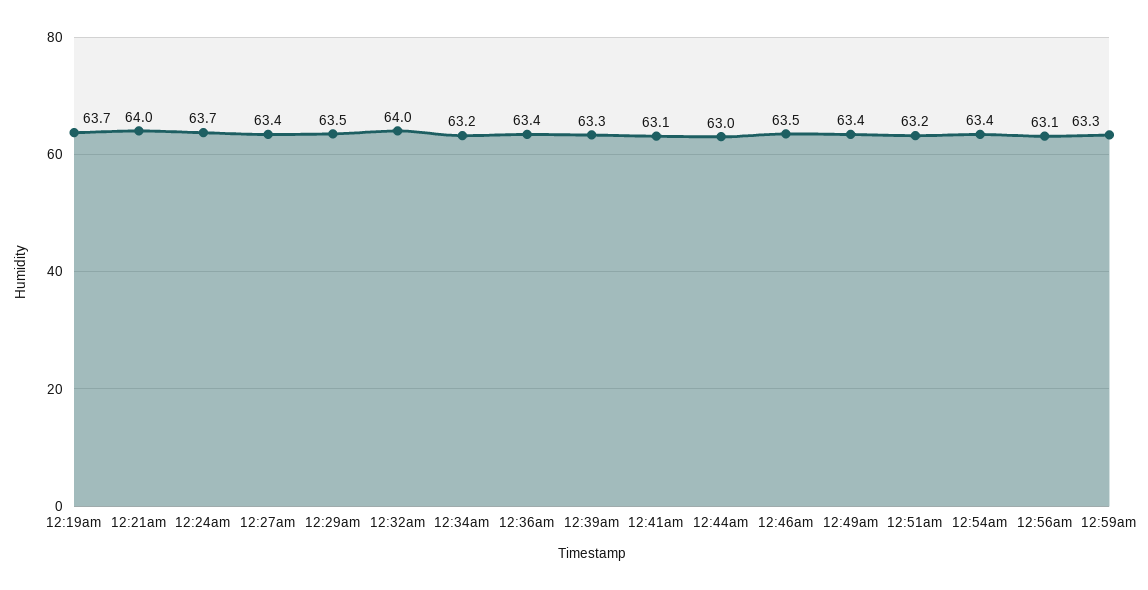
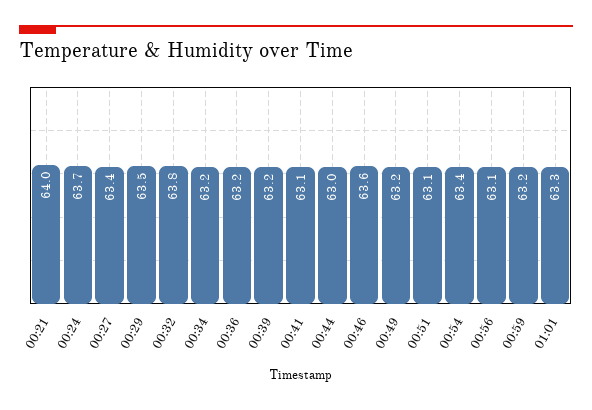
12:19am: 63.7 -> none
12:32am: 64 -> 63.8
12:36am: 63.4 -> 63.2
12:39am: 63.3 -> 63.2
12:46am: 63.5 -> 63.6
12:49am: 63.4 -> 63.2
12:51am: 63.2 -> 63.1
12:59am: 63.3 -> 63.2
01:01: none -> 63.3

